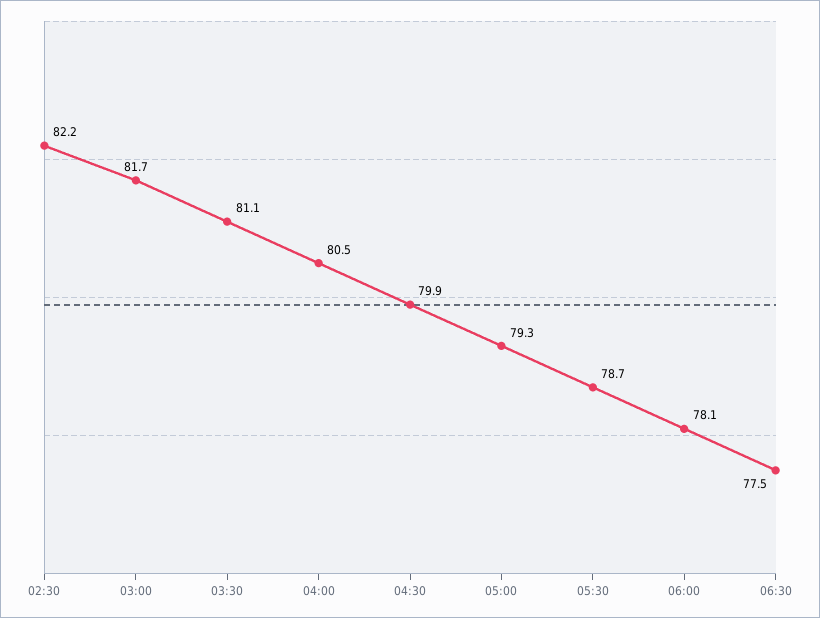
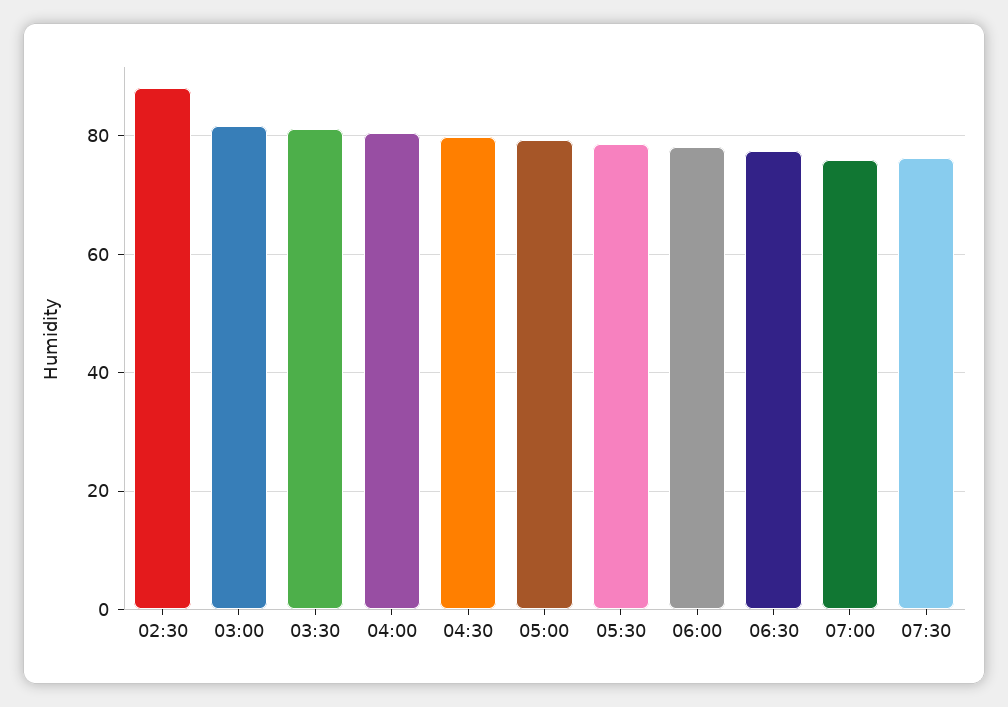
02:30: 82.2 -> 88
07:00: none -> 76
07:30: none -> 76

